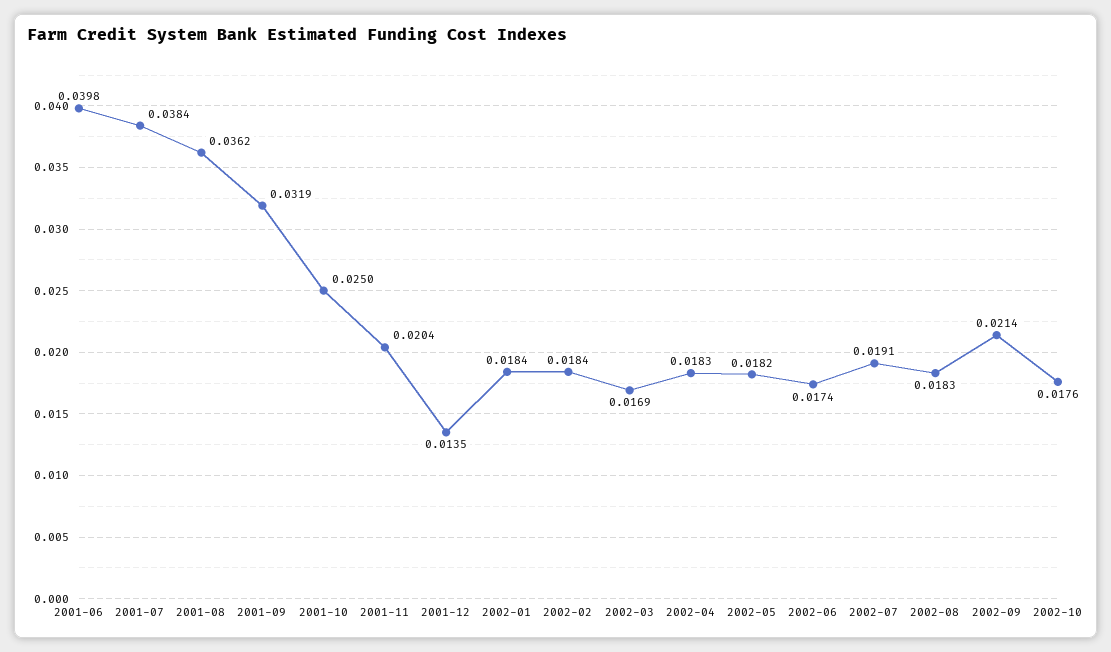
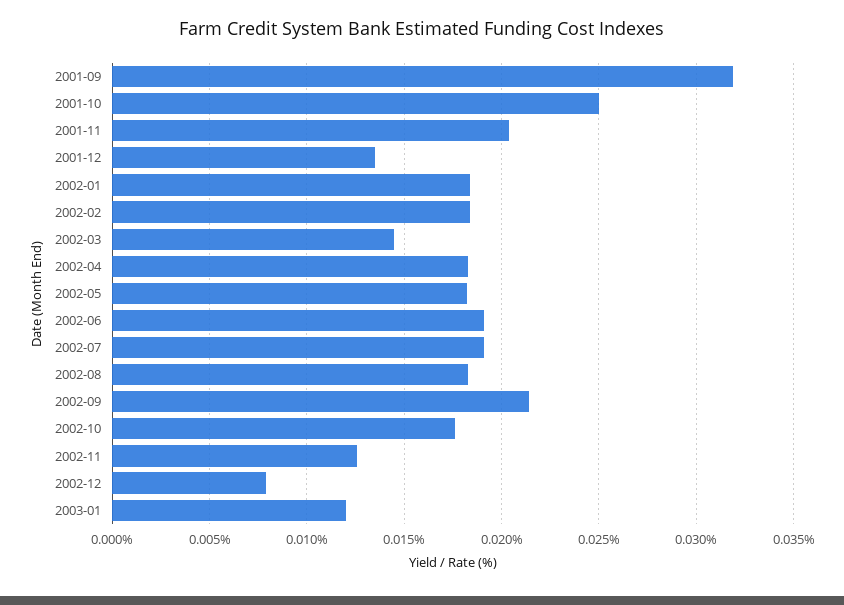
2001-06: 0.0398 -> none
2001-07: 0.0384 -> none
2001-08: 0.0362 -> none
2002-03: 0.0169 -> 0.0145
2002-06: 0.0174 -> 0.019
2002-11: none -> 0.0125
2002-12: none -> 0.008
2003-01: none -> 0.012

